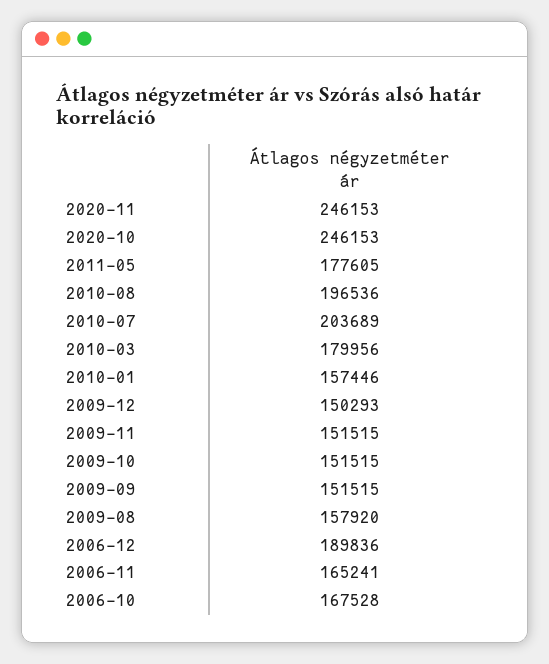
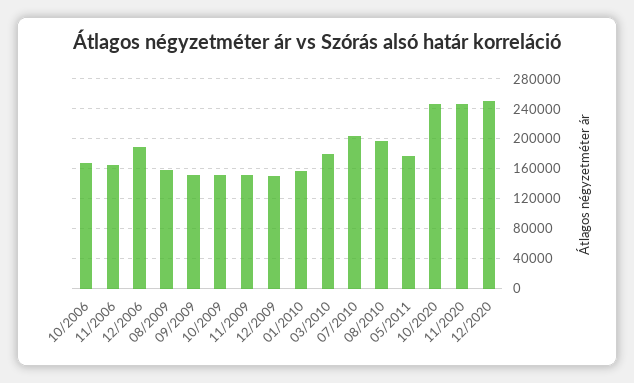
12/2020: none -> 250000

